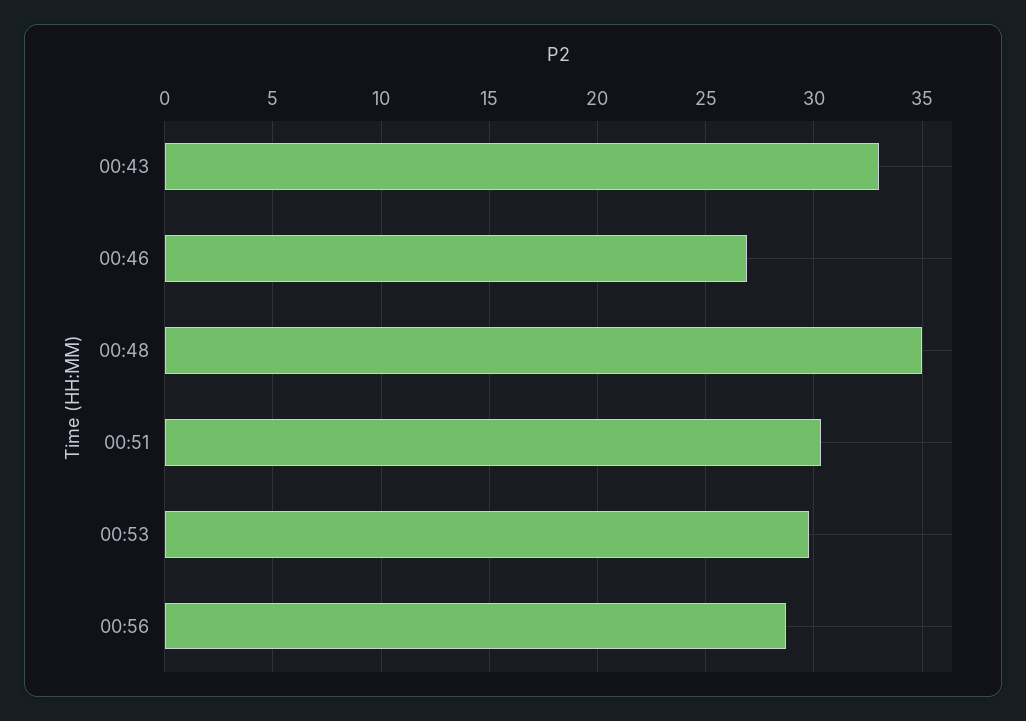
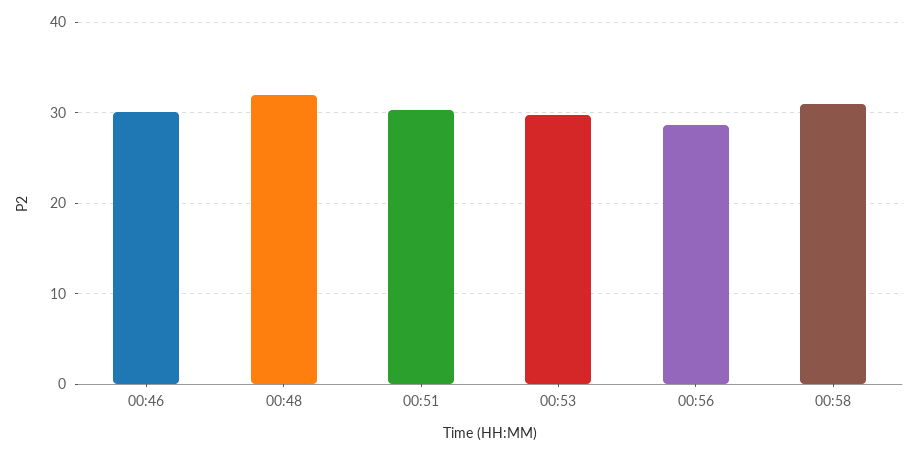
00:43: 33 -> none
00:46: 27 -> 30
00:48: 35 -> 32
00:58: none -> 31

